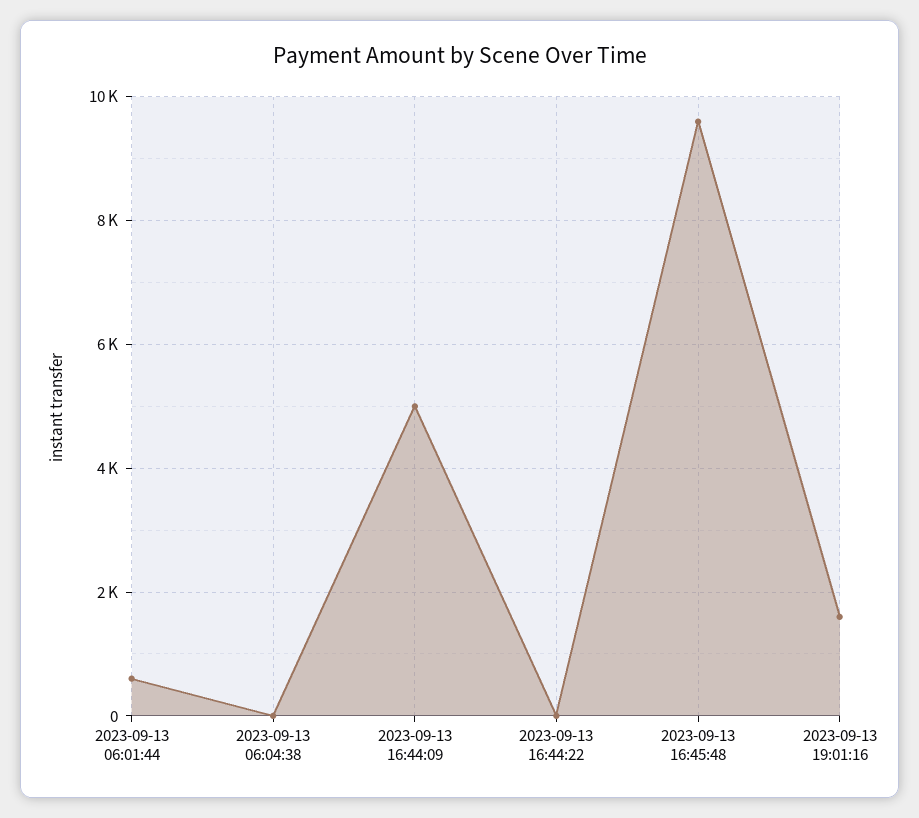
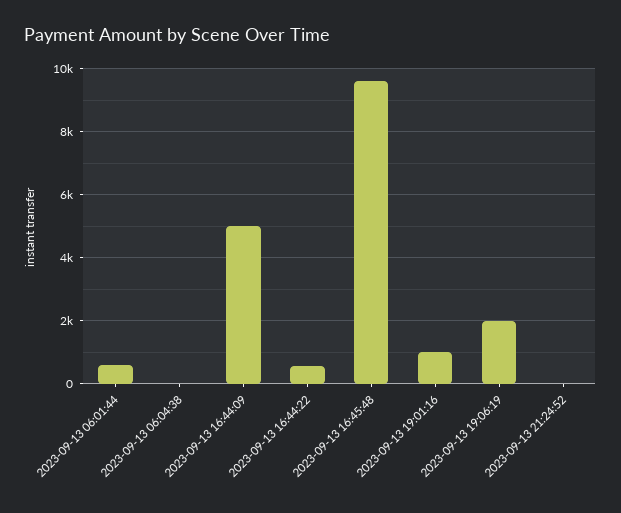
2023-09-13 16:44:22: 0 -> 600
2023-09-13 19:01:16: 1600 -> 1000
2023-09-13 19:06:19: none -> 2000
2023-09-13 21:24:52: none -> 0

